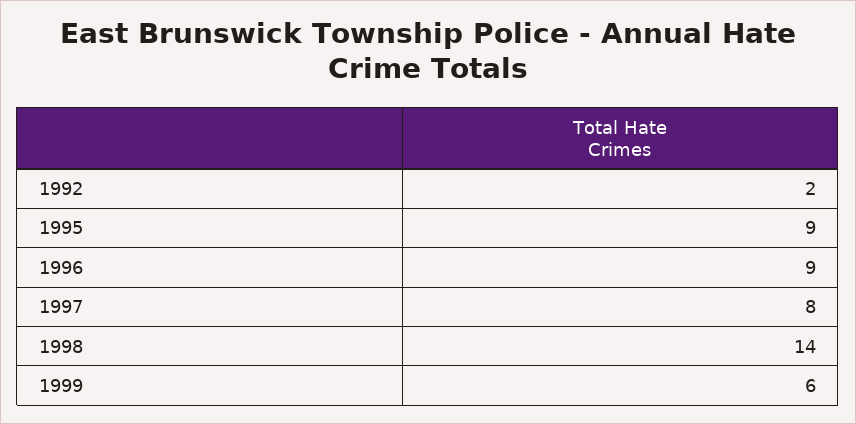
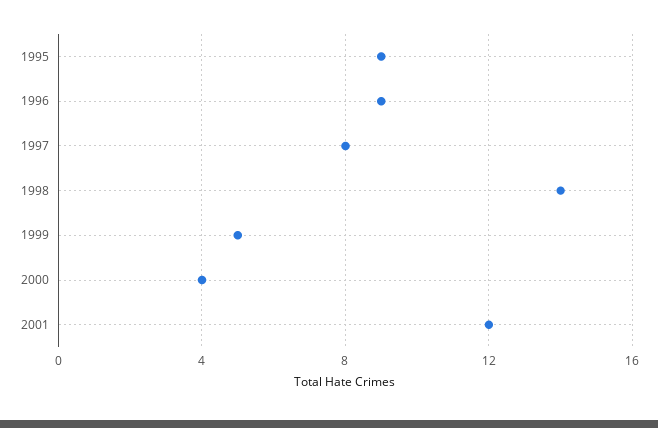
1992: 2 -> none
1999: 6 -> 5
2000: none -> 4
2001: none -> 12

